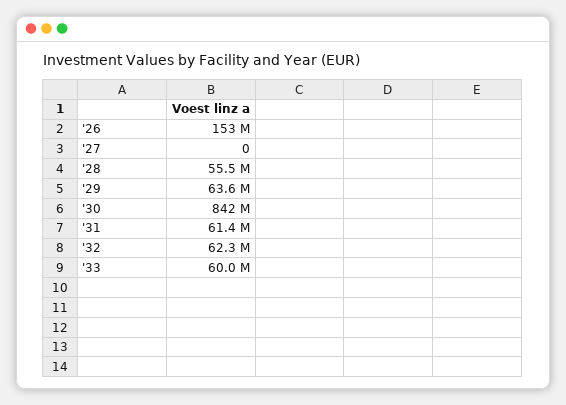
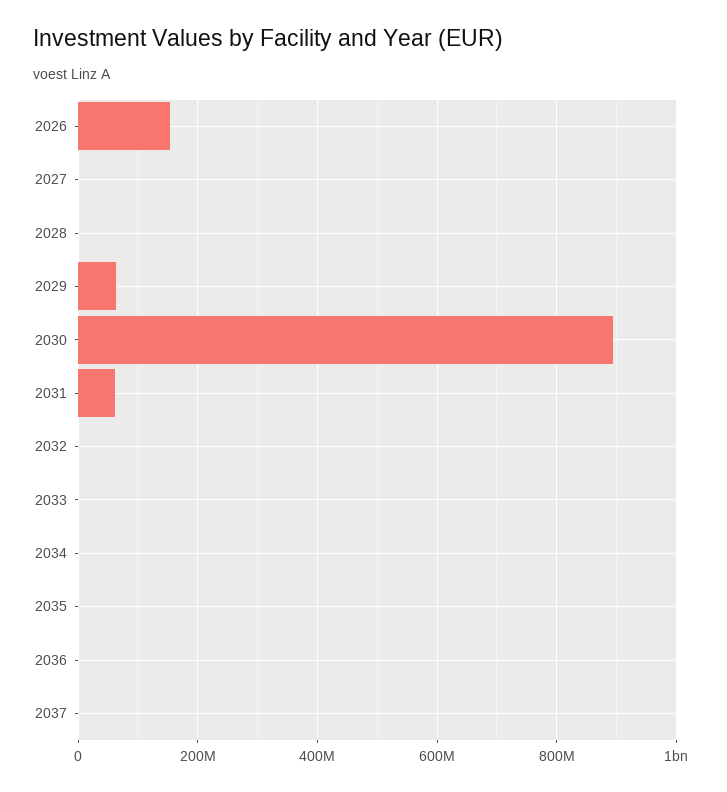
'28: 55500000 -> 0
'30: 842000000 -> 900000000
'32: 62300000 -> 0
'33: 60000000 -> 0
2034: none -> 0
2035: none -> 0
2036: none -> 0
2037: none -> 0

